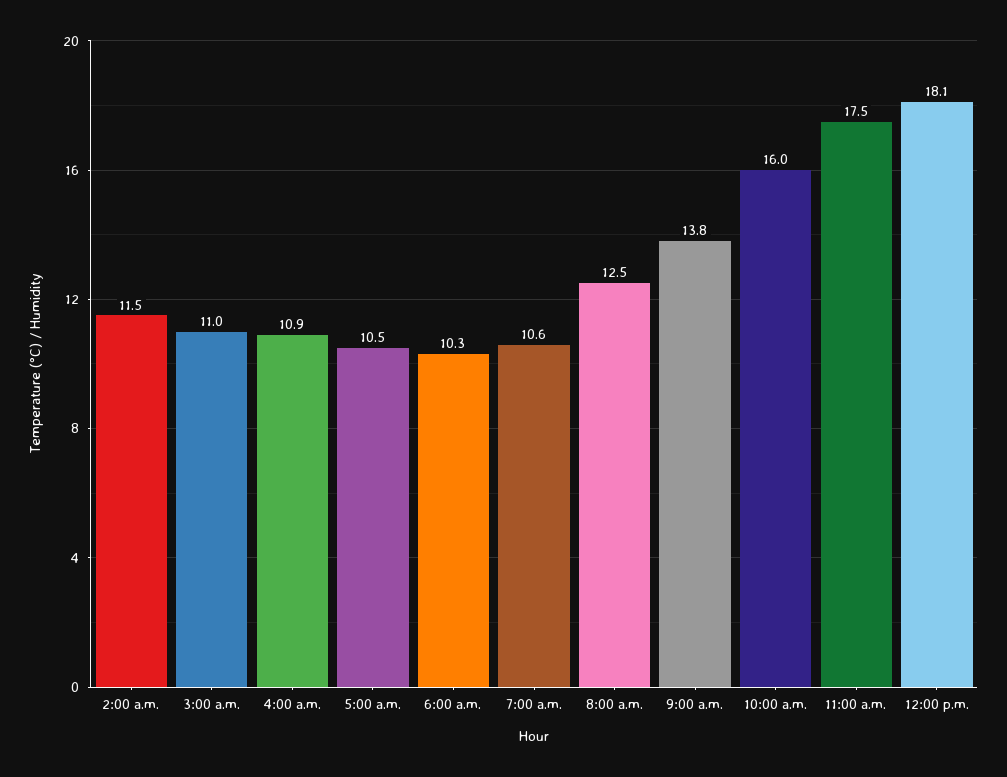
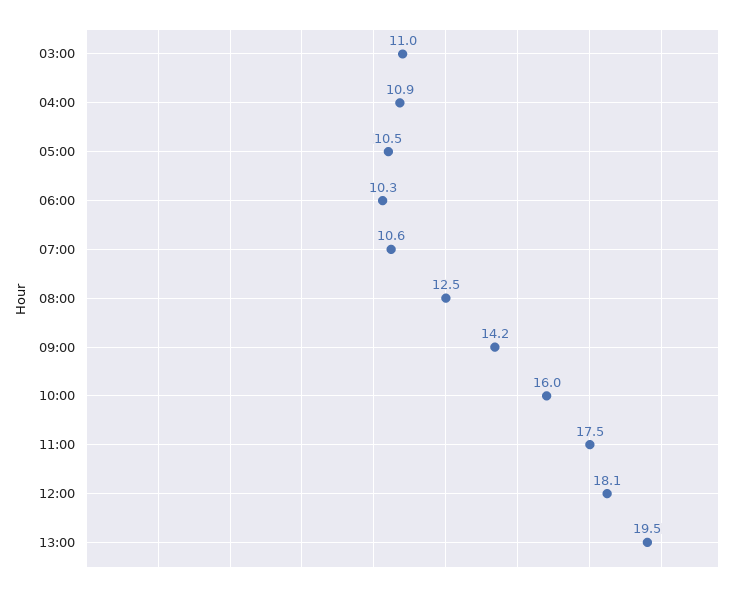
2:00 a.m.: 11.5 -> none
9:00 a.m.: 13.8 -> 14.2
13:00: none -> 19.5

